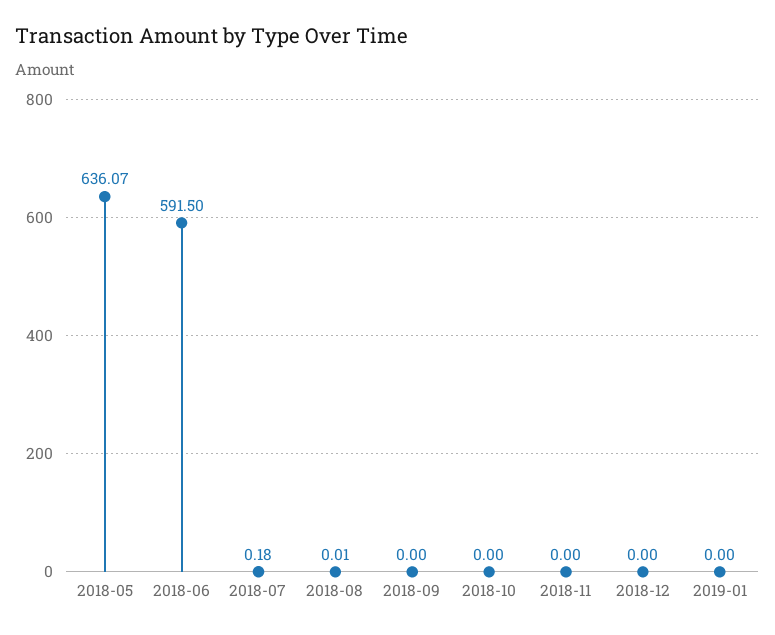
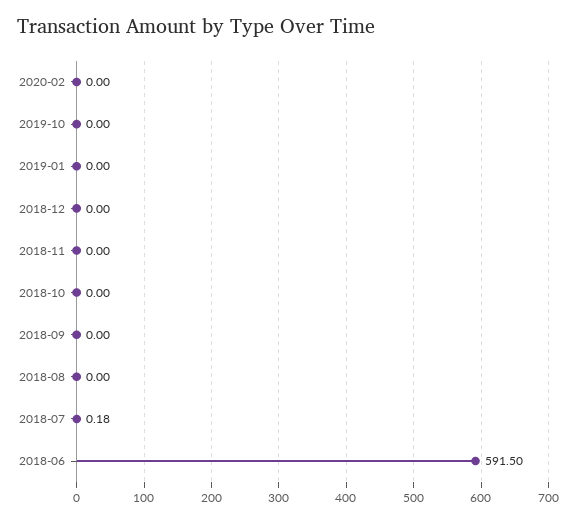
2018-05: 636.07 -> none
2018-08: 0.01 -> 0
2020-02: none -> 0
2019-10: none -> 0

